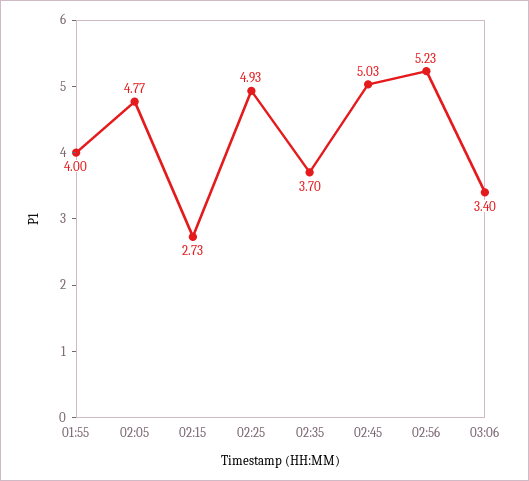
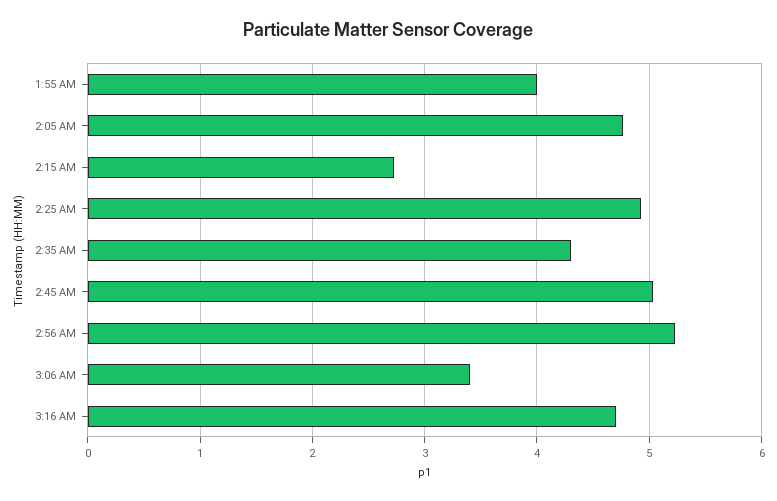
02:35: 3.7 -> 4.3
3:16 AM: none -> 4.7

